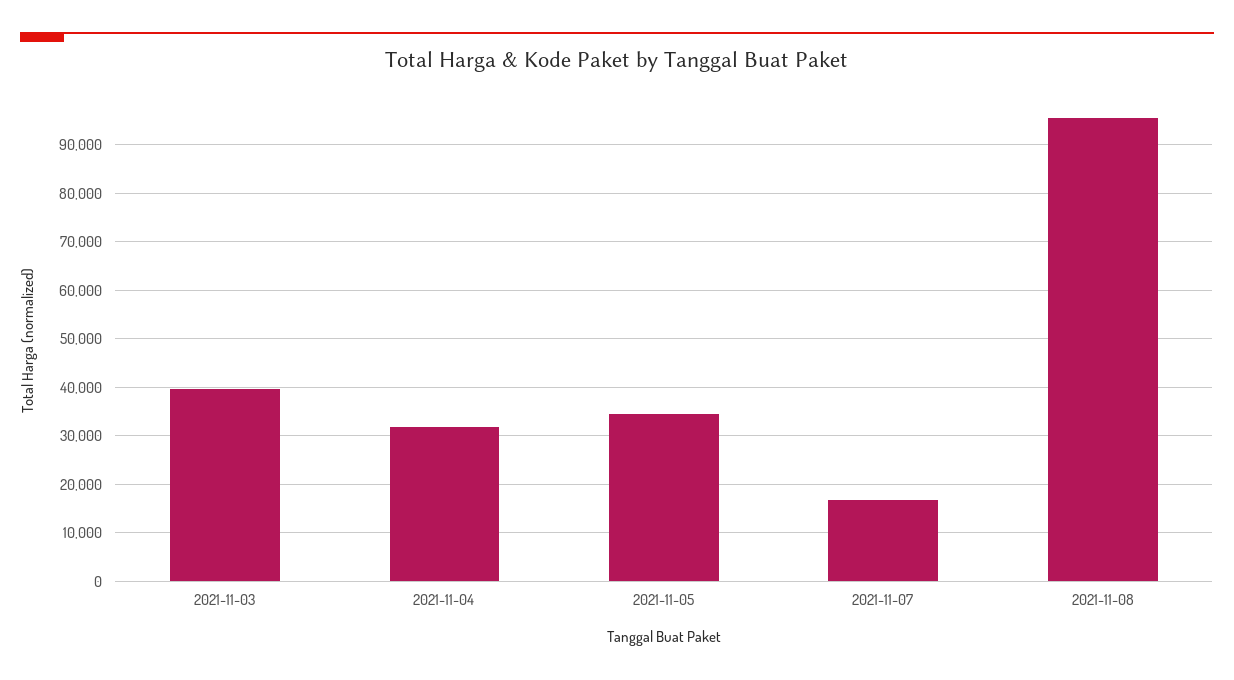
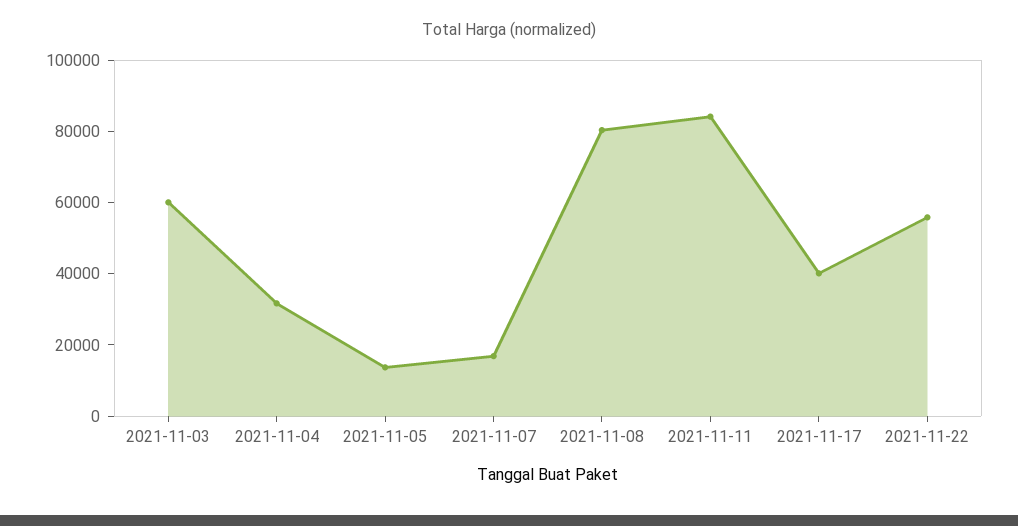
2021-11-03: 40000 -> 60000
2021-11-05: 34000 -> 15000
2021-11-08: 96000 -> 80000
2021-11-11: none -> 85000
2021-11-17: none -> 40000
2021-11-22: none -> 55000

